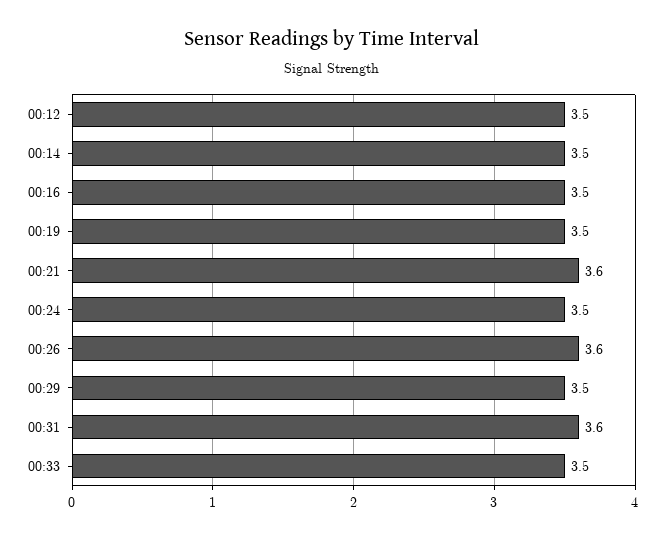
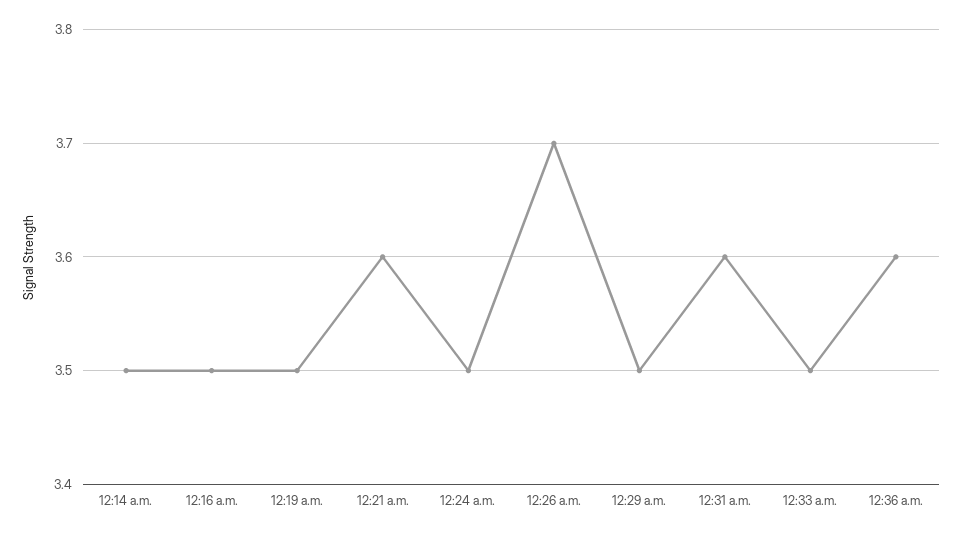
00:12: 3.5 -> none
00:26: 3.6 -> 3.7
12:36 a.m.: none -> 3.6

